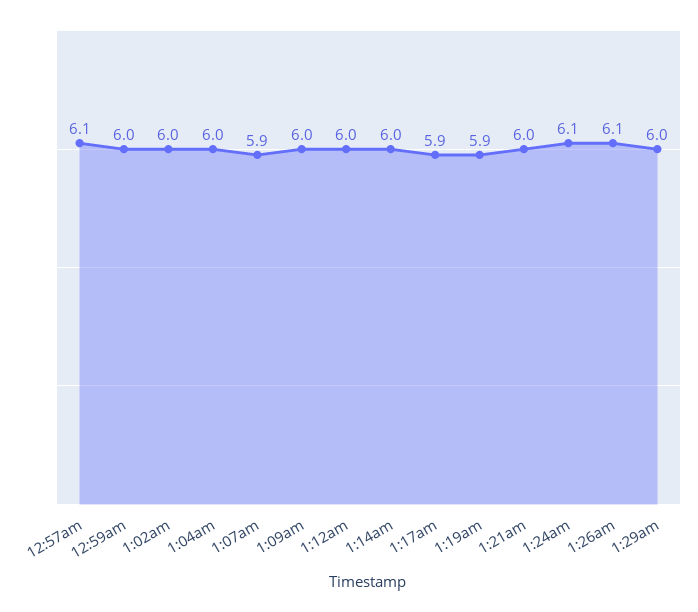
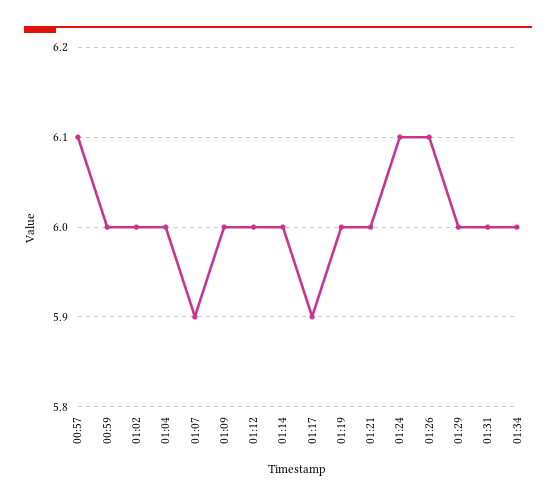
1:19am: 5.9 -> 6
01:31: none -> 6
01:34: none -> 6

